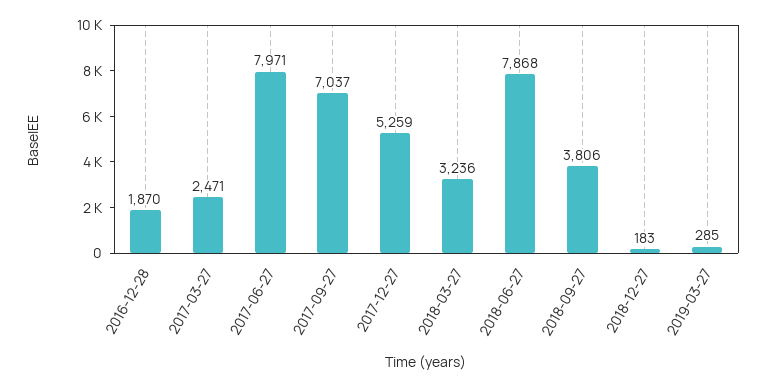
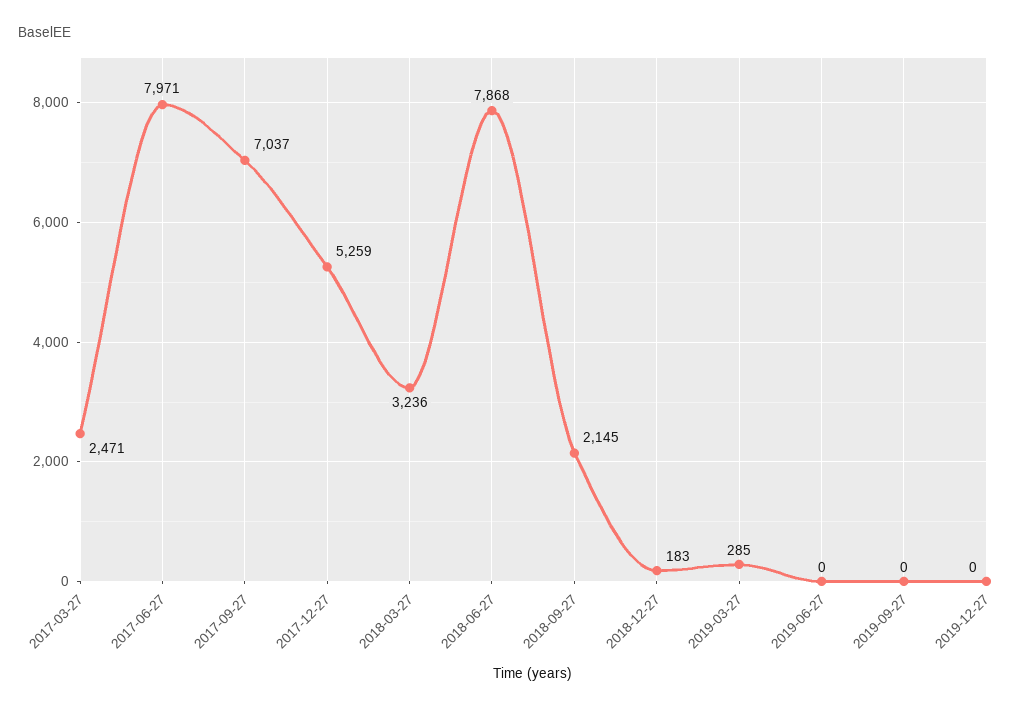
2016-12-28: 1870 -> none
2018-09-27: 3806 -> 2145
2019-06-27: none -> 0
2019-09-27: none -> 0
2019-12-27: none -> 0

